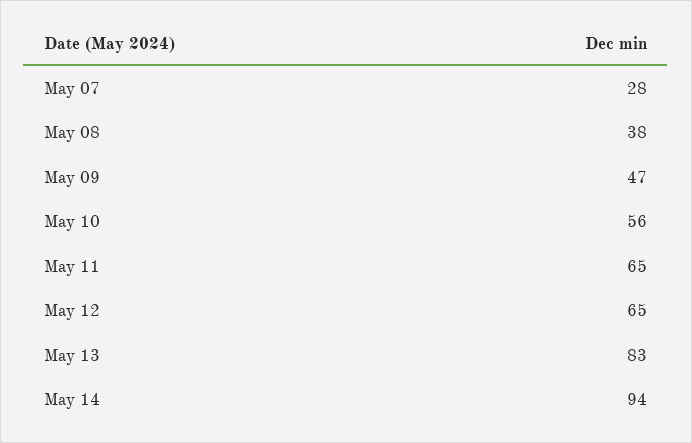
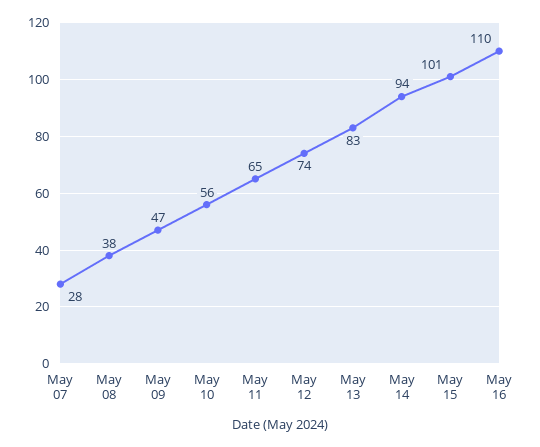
May 12: 65 -> 74
May 15: none -> 101
May 16: none -> 110

